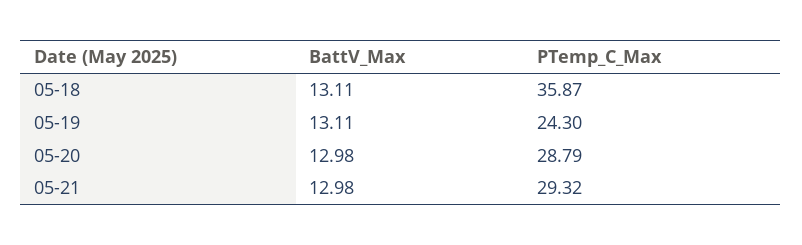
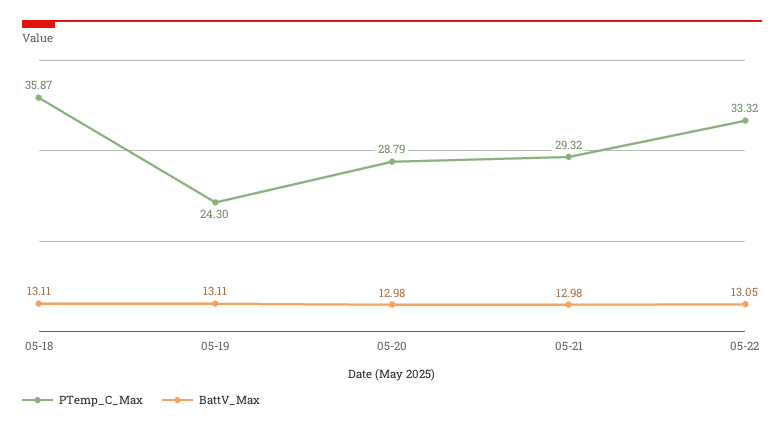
PTemp_C_Max, 05-22: none -> 33.32
BattV_Max, 05-22: none -> 13.05

